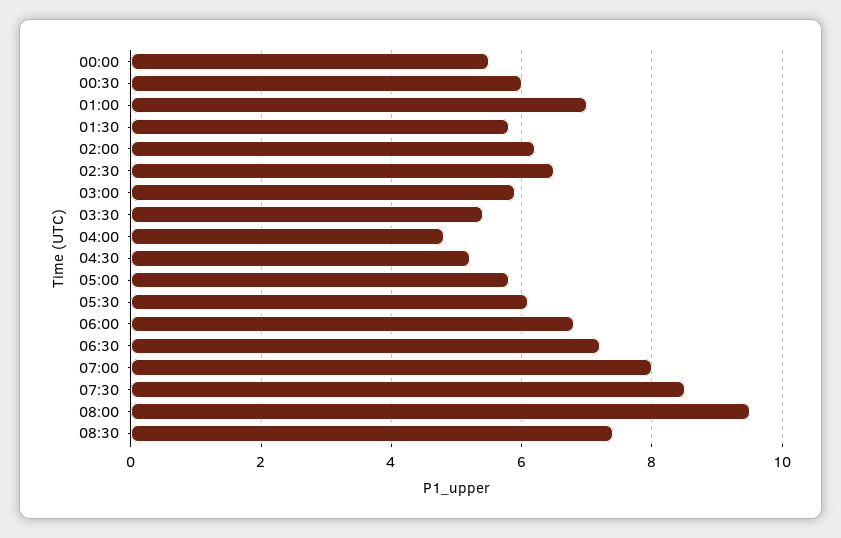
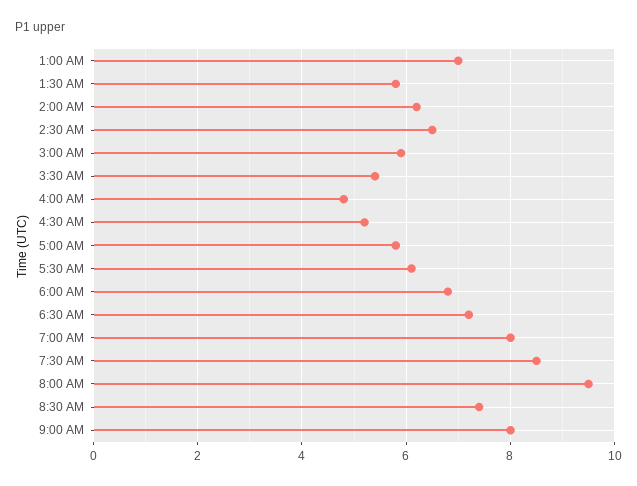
00:00: 5.5 -> none
00:30: 6 -> none
9:00 AM: none -> 8

